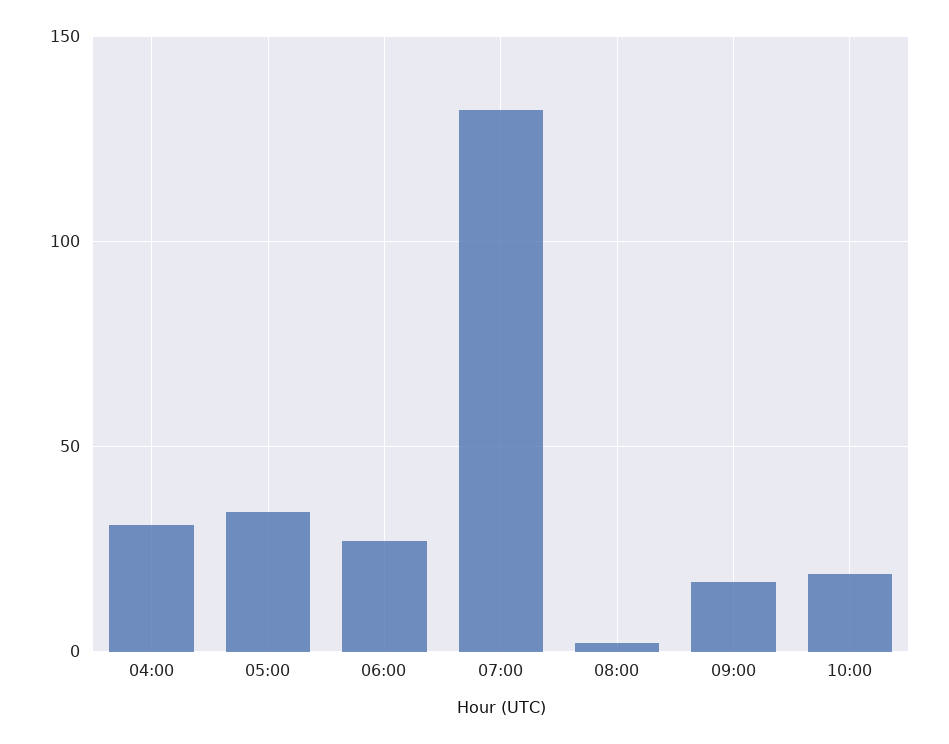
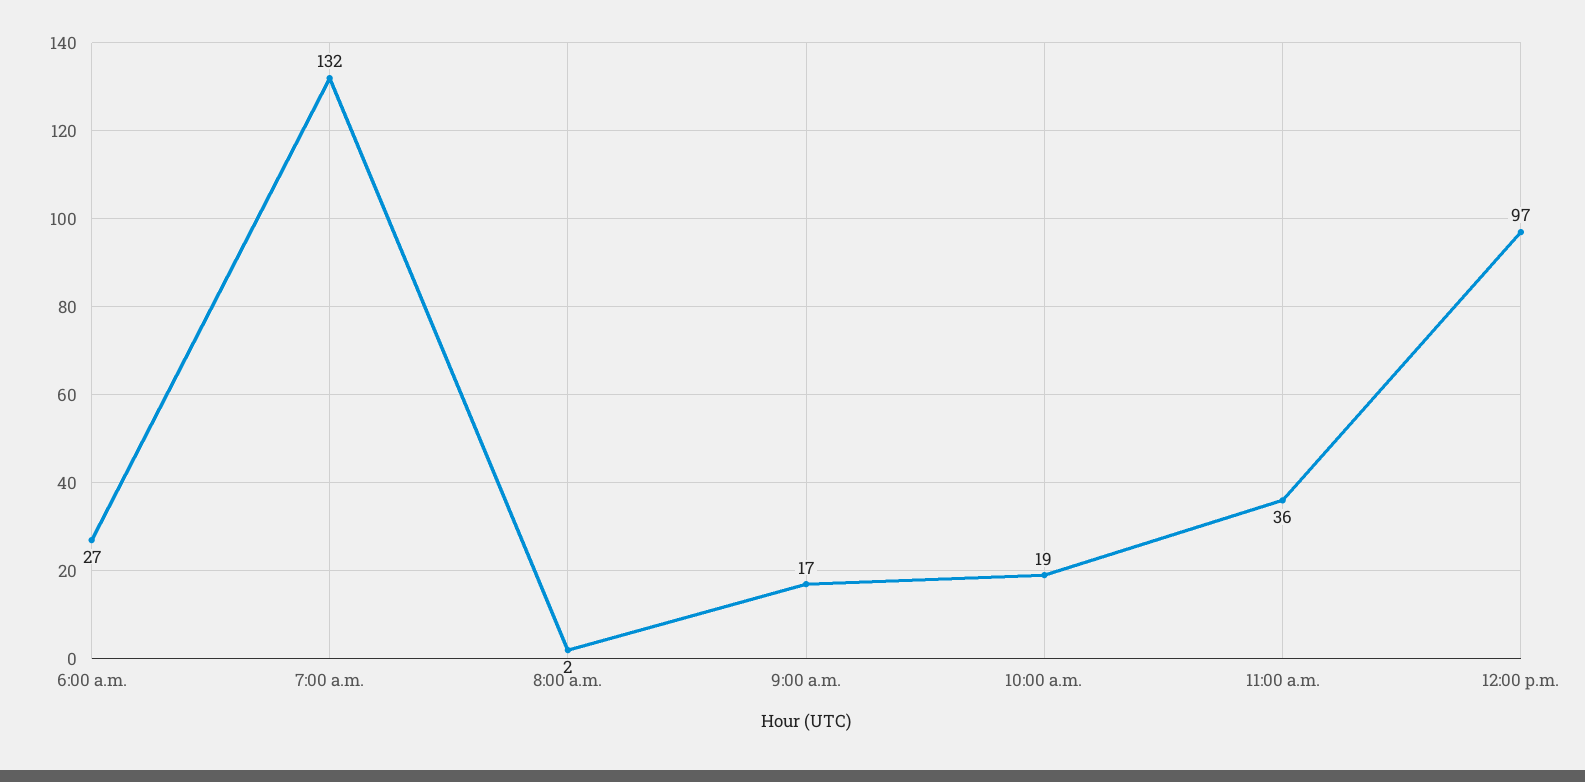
04:00: 30 -> none
05:00: 35 -> none
11:00 a.m.: none -> 36
12:00 p.m.: none -> 97

